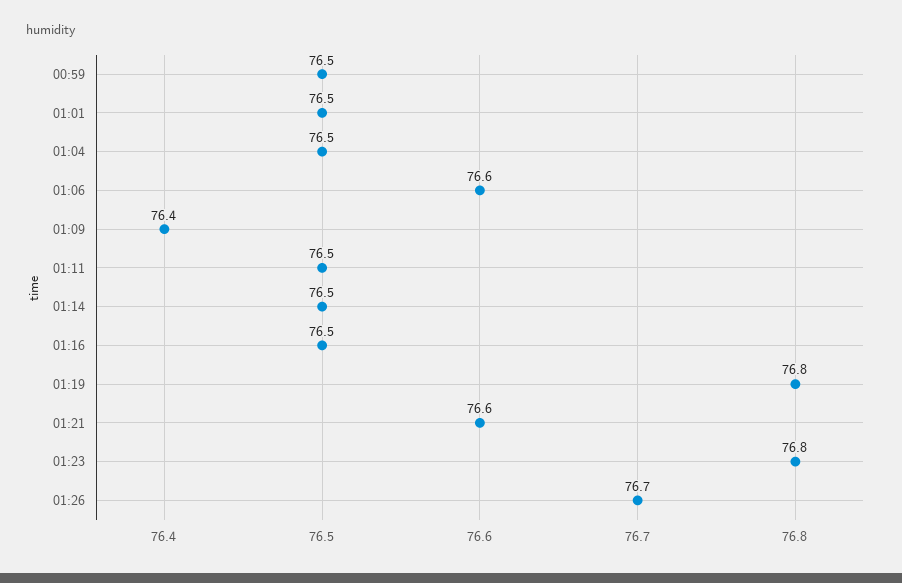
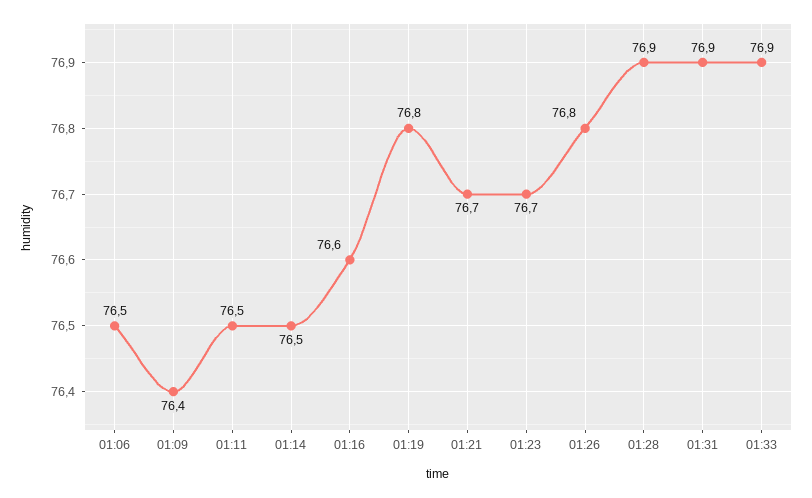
00:59: 76.5 -> none
01:01: 76.5 -> none
01:04: 76.5 -> none
01:06: 76.6 -> 76.5
01:16: 76.5 -> 76.6
01:21: 76.6 -> 76.7
01:23: 76.8 -> 76.7
01:26: 76.7 -> 76.8
01:28: none -> 76.9
01:31: none -> 76.9
01:33: none -> 76.9

